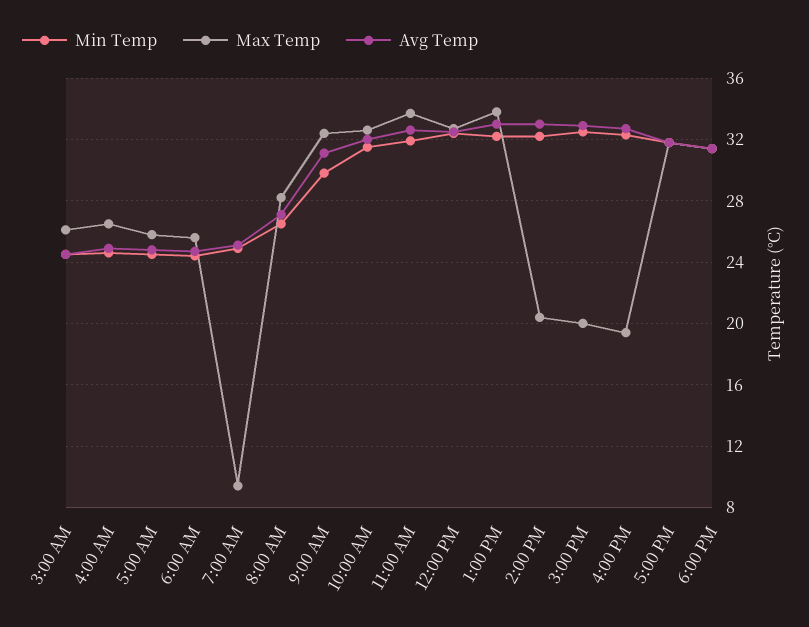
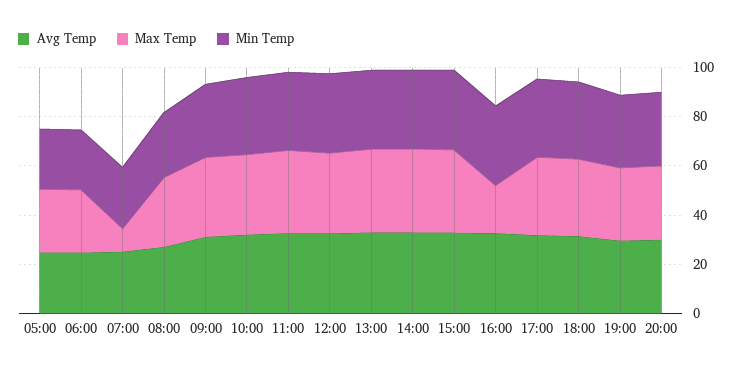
Min Temp, 3:00 AM: 24.5 -> none
Max Temp, 3:00 AM: 26 -> none
Avg Temp, 3:00 AM: 24.5 -> none
Min Temp, 4:00 AM: 24.5 -> none
Max Temp, 4:00 AM: 26.5 -> none
Avg Temp, 4:00 AM: 25 -> none
Max Temp, 2:00 PM: 20.5 -> 35
Max Temp, 3:00 PM: 20 -> 35
Avg Temp, 19:00: none -> 30
Max Temp, 19:00: none -> 30
Min Temp, 19:00: none -> 30
Avg Temp, 20:00: none -> 30
Max Temp, 20:00: none -> 30
Min Temp, 20:00: none -> 30

